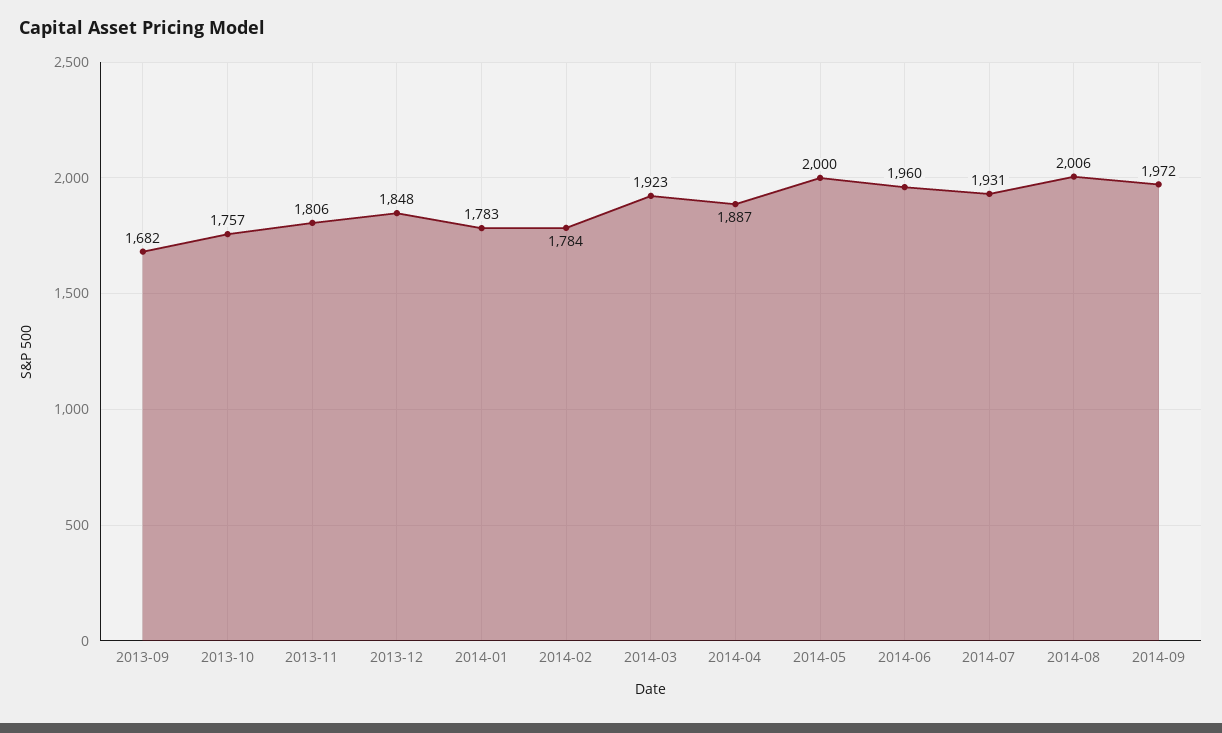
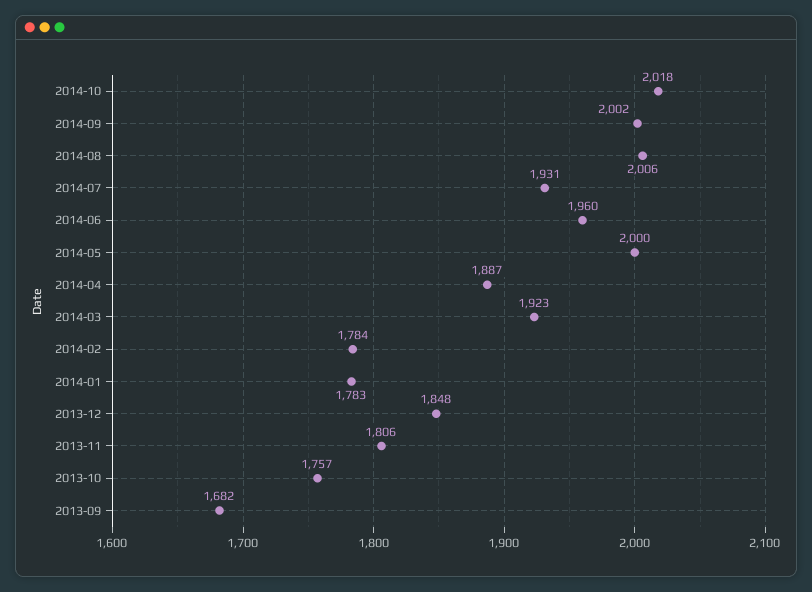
2014-09: 1972 -> 2002
2014-10: none -> 2018

